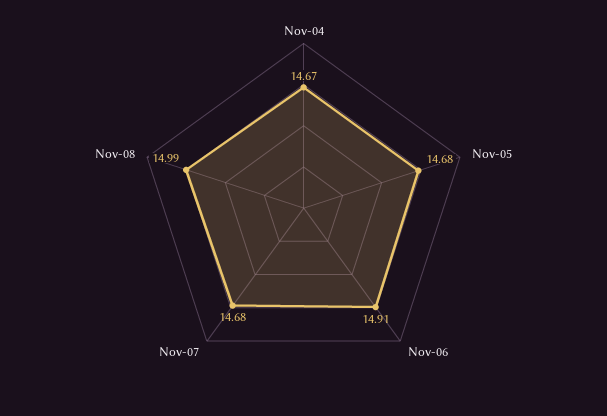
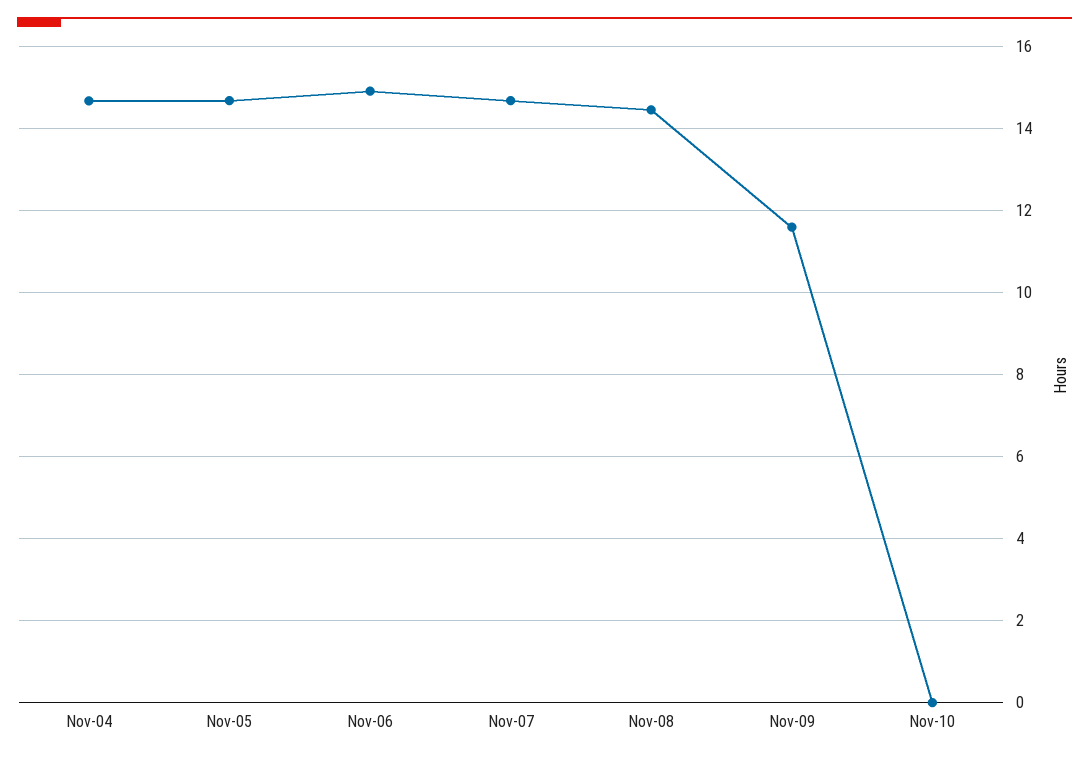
Nov-08: 14.99 -> 14.4
Nov-09: none -> 11.6
Nov-10: none -> 0

